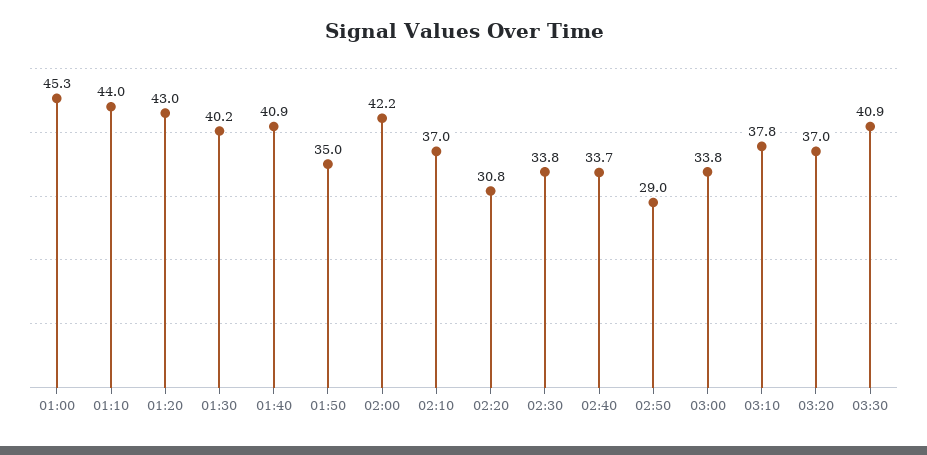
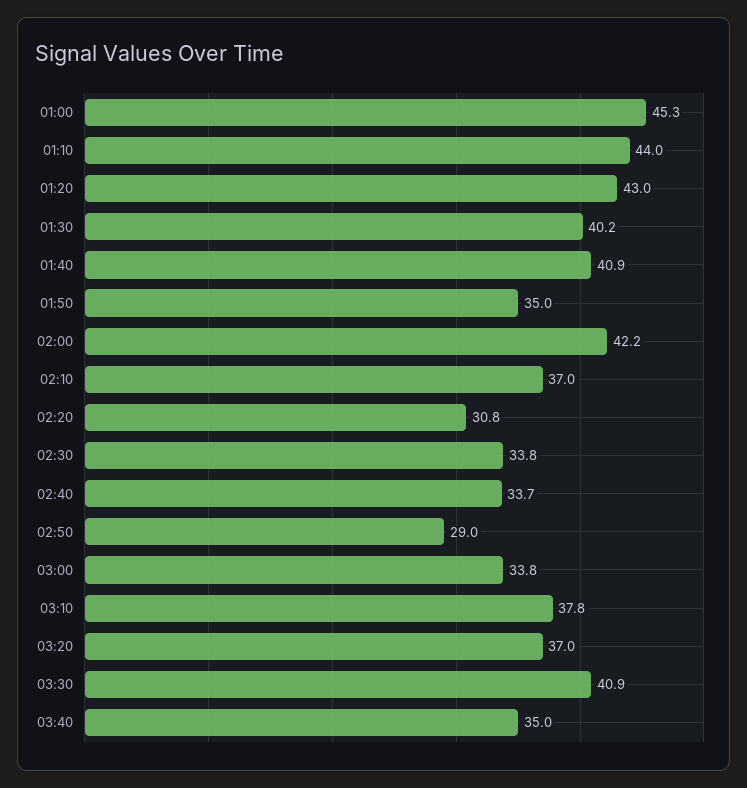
03:40: none -> 35

